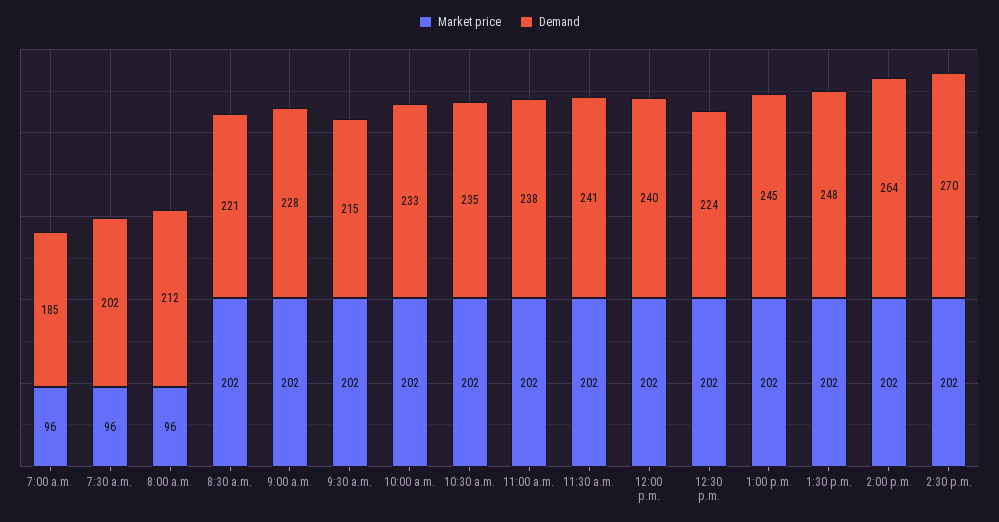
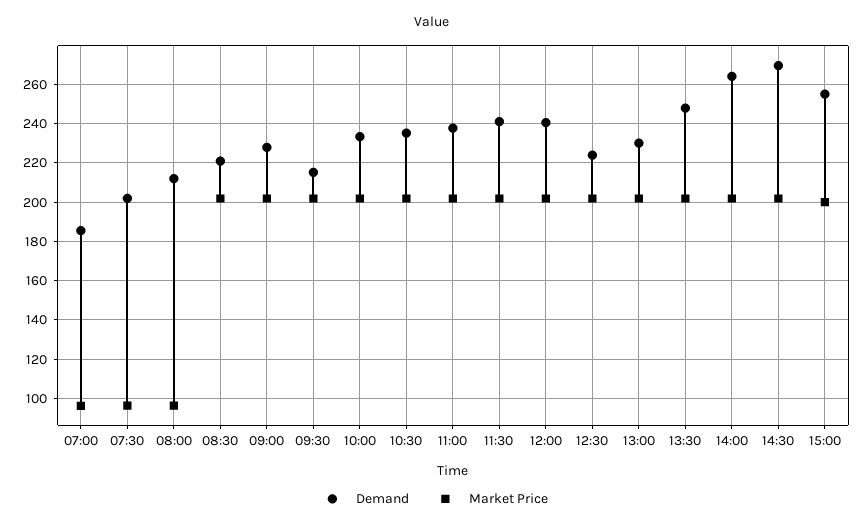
Demand, 1:00 p.m.: 245 -> 230
Demand, 15:00: none -> 255
Market price, 15:00: none -> 200

